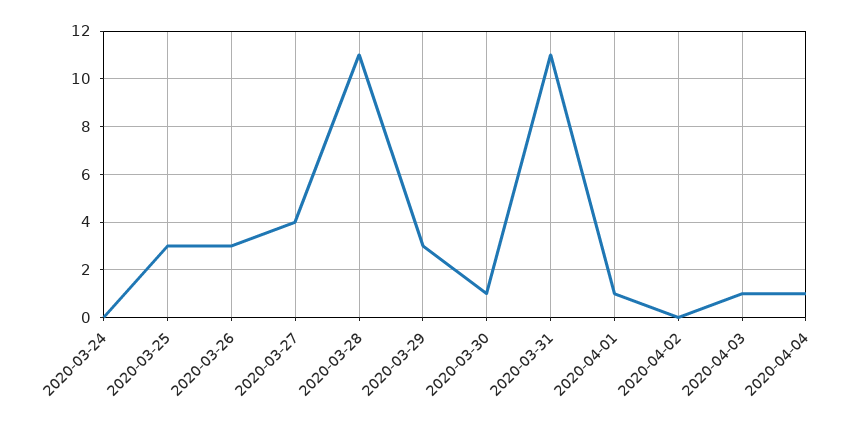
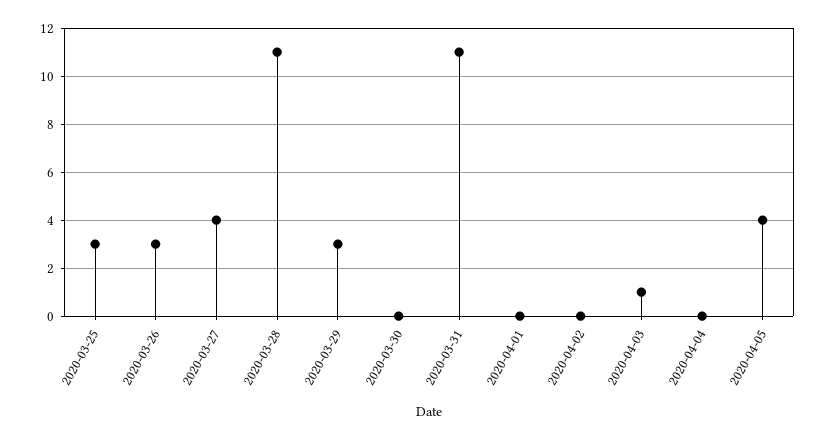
2020-03-24: 0 -> none
2020-03-30: 1 -> 0
2020-04-01: 1 -> 0
2020-04-04: 1 -> 0
2020-04-05: none -> 4

